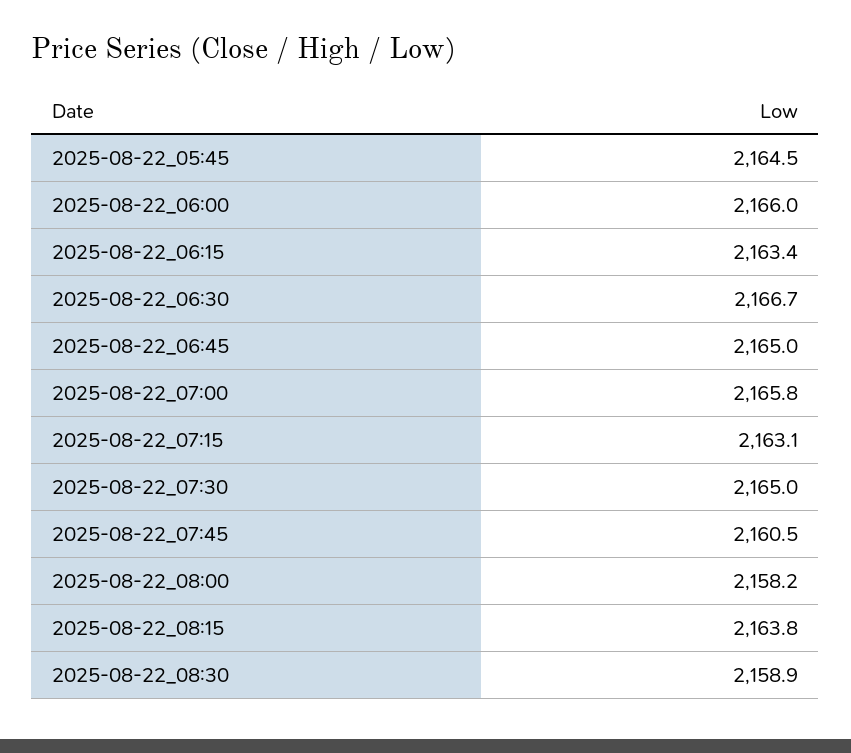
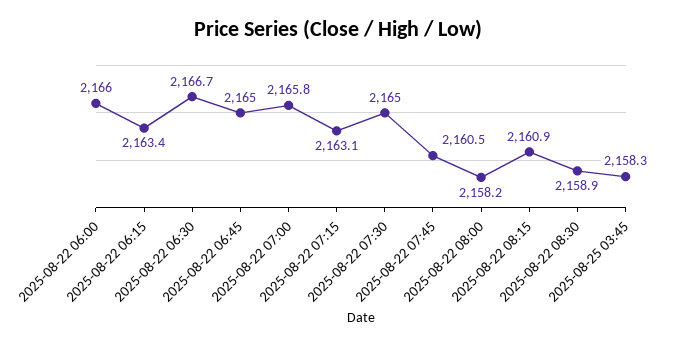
2025-08-22_05:45: 2164.5 -> none
2025-08-22_08:15: 2163.8 -> 2160.9
2025-08-25 03:45: none -> 2158.3

